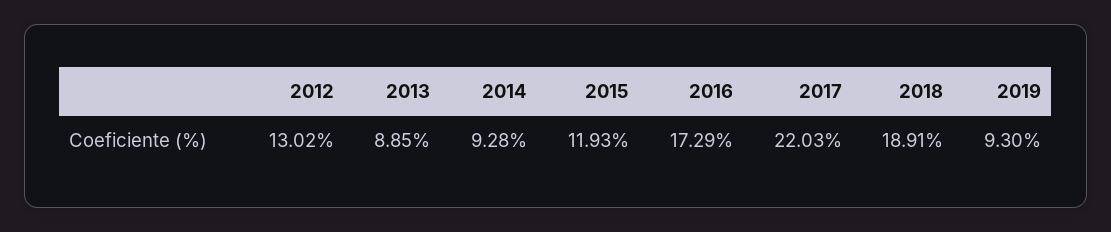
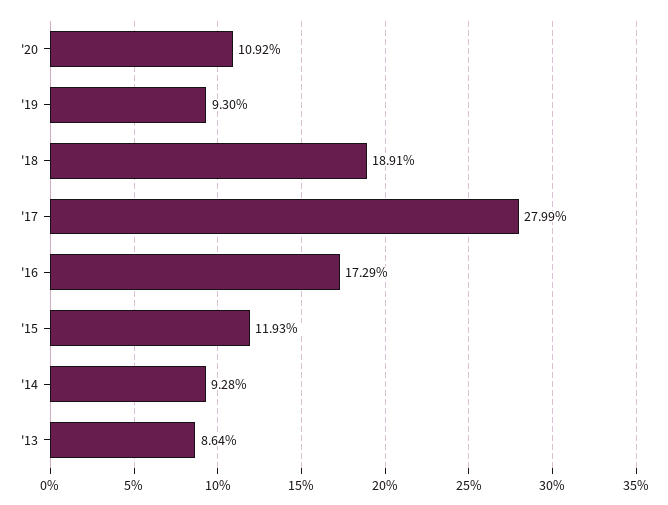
2012: 13.02 -> none
2013: 8.85 -> 8.64
2017: 22.03 -> 27.99
'20: none -> 10.92

